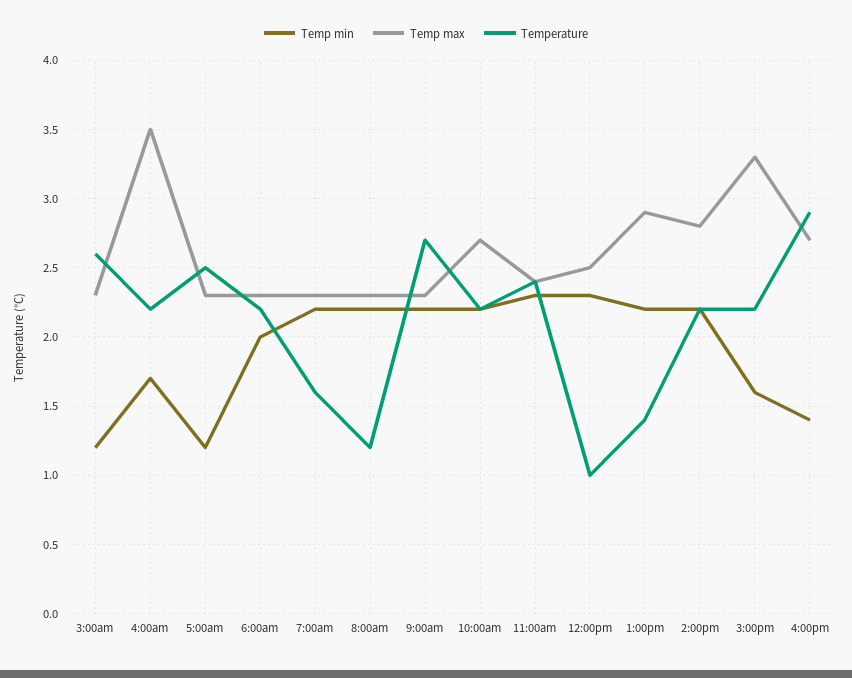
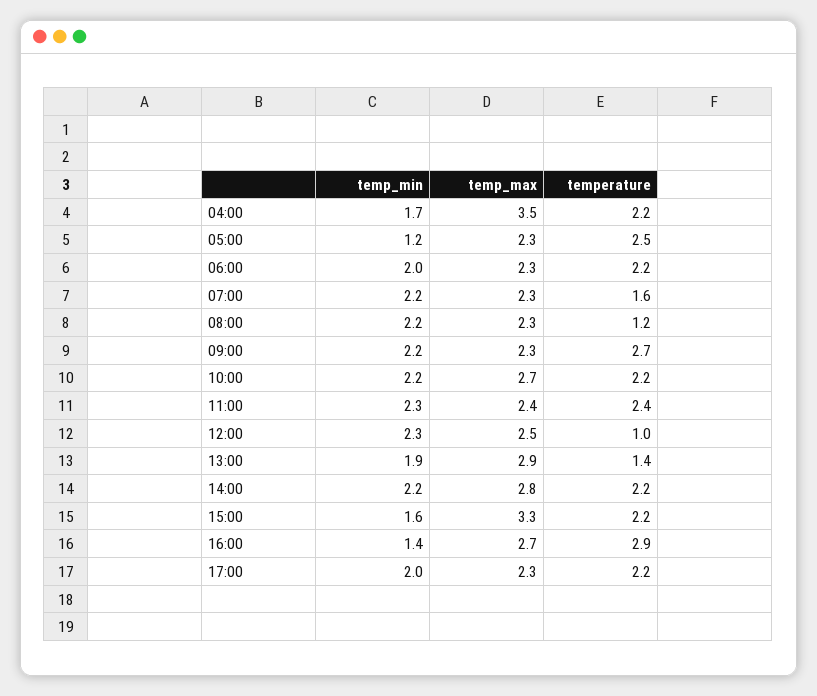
Temp min, 3:00am: 1.2 -> none
Temp max, 3:00am: 2.3 -> none
Temperature, 3:00am: 2.6 -> none
Temp min, 1:00pm: 2.2 -> 1.9
Temp min, 17:00: none -> 2
Temp max, 17:00: none -> 2.3
Temperature, 17:00: none -> 2.2

